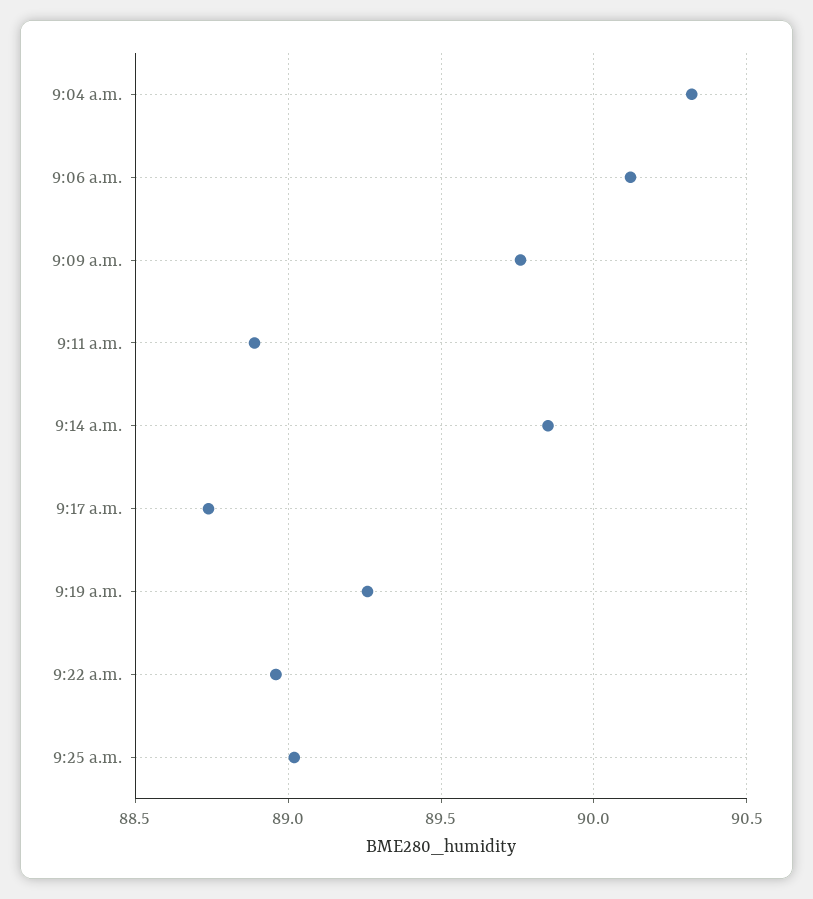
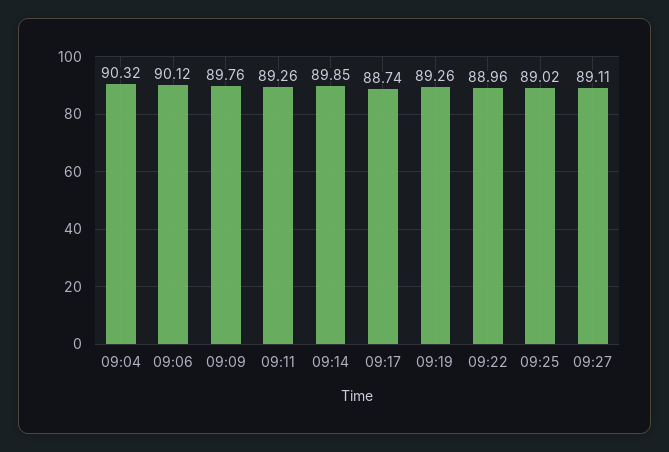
9:11 a.m.: 88.9 -> 89.26
09:27: none -> 89.11

